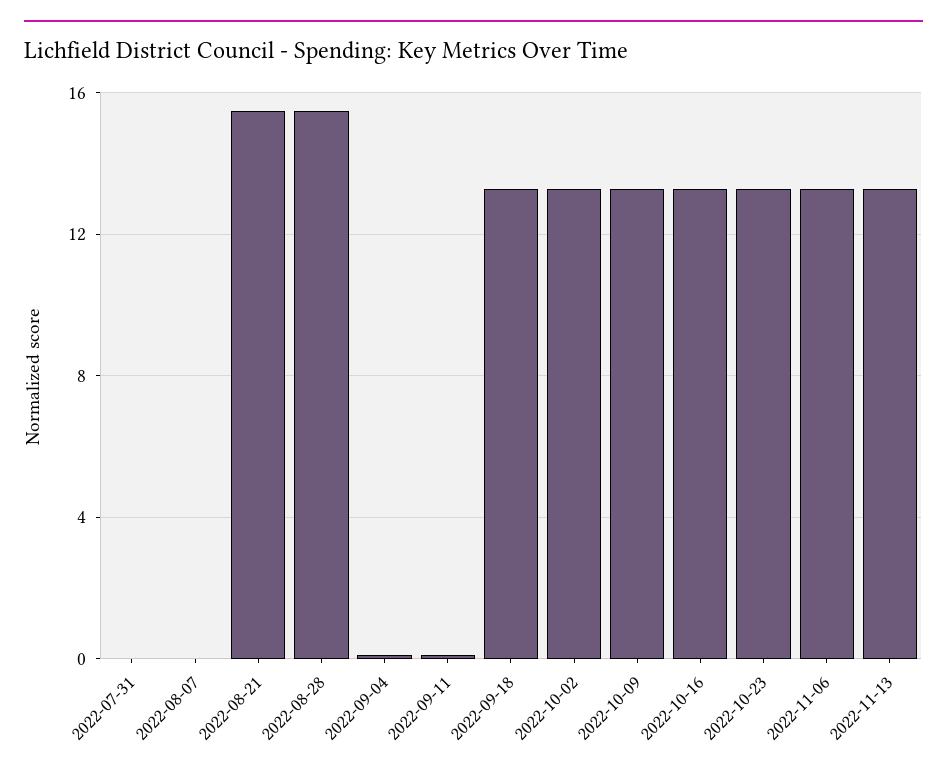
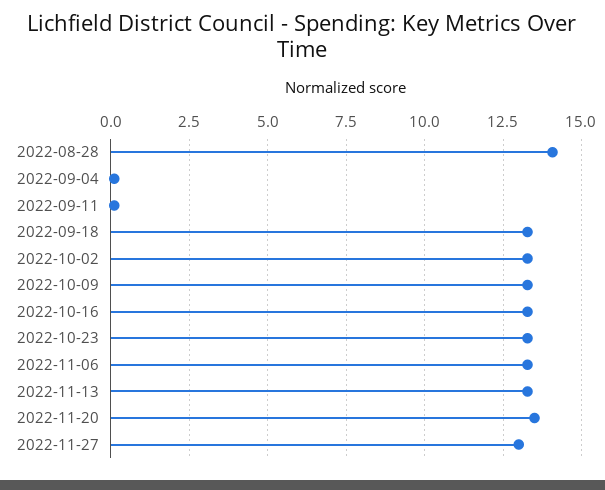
2022-07-31: 0 -> none
2022-08-07: 0 -> none
2022-08-21: 15.5 -> none
2022-08-28: 15.5 -> 14
2022-11-20: none -> 13.5
2022-11-27: none -> 13

